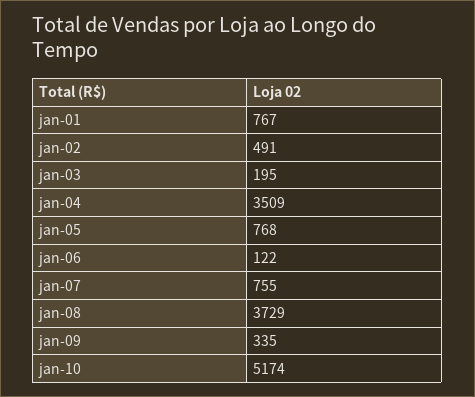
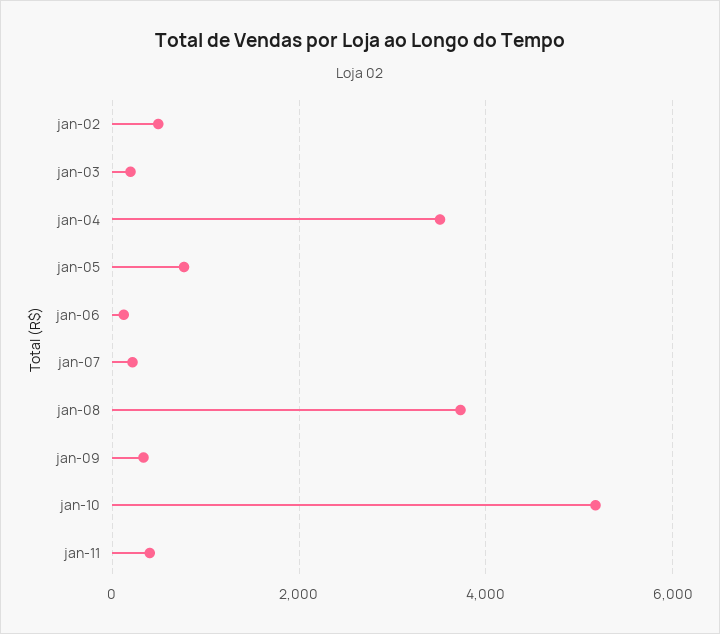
jan-01: 767 -> none
jan-07: 755 -> 200
jan-11: none -> 400

